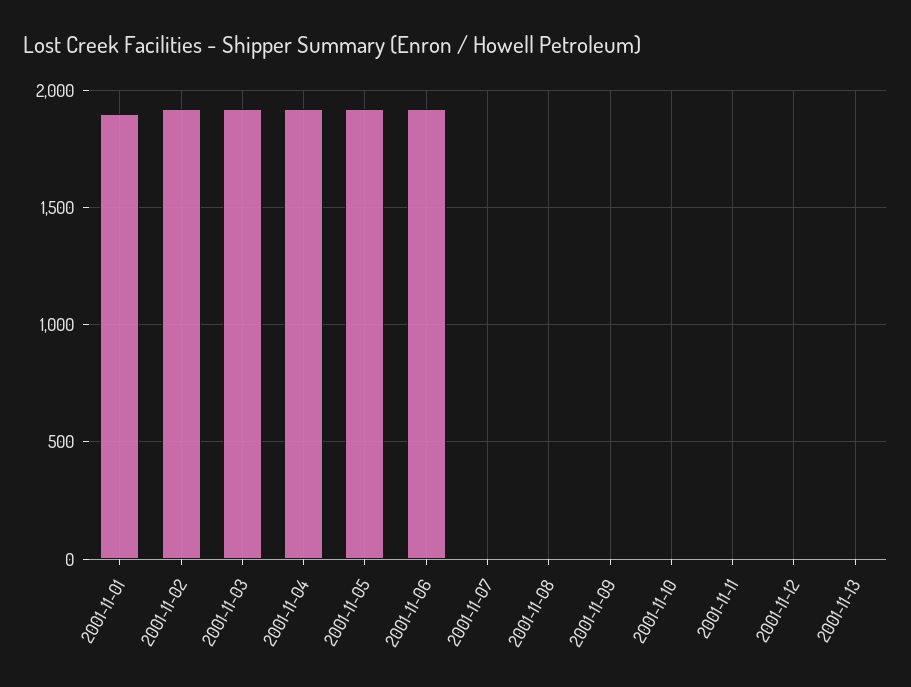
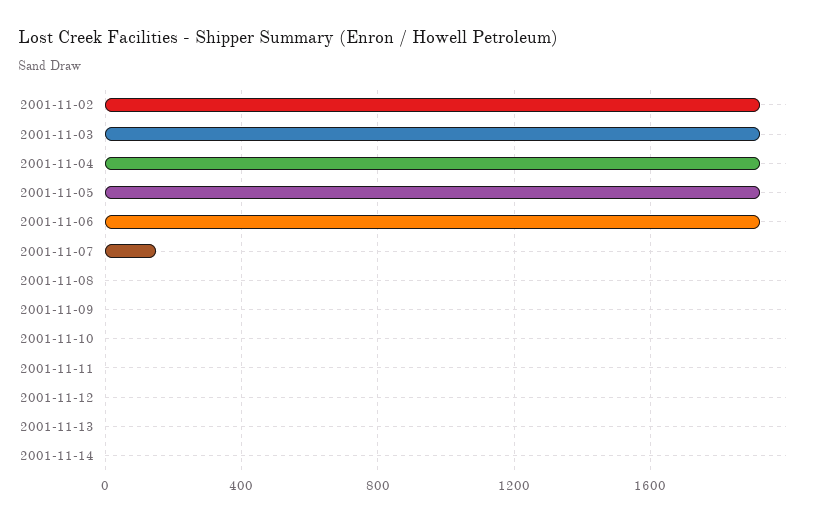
2001-11-01: 1900 -> none
2001-11-07: 0 -> 150
2001-11-14: none -> 0

